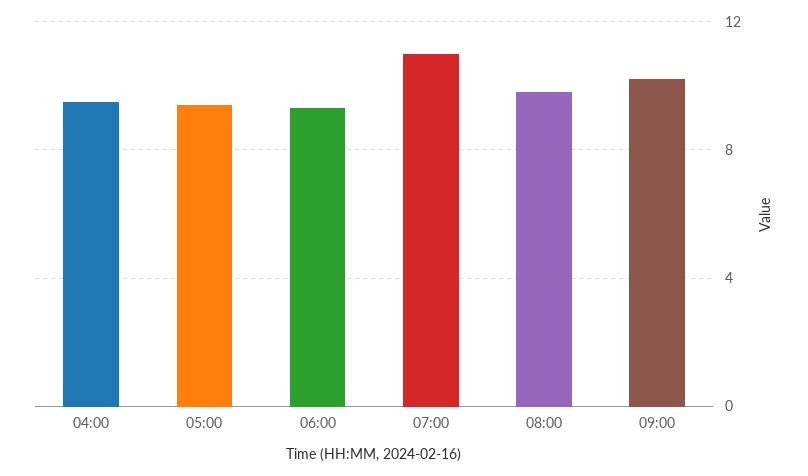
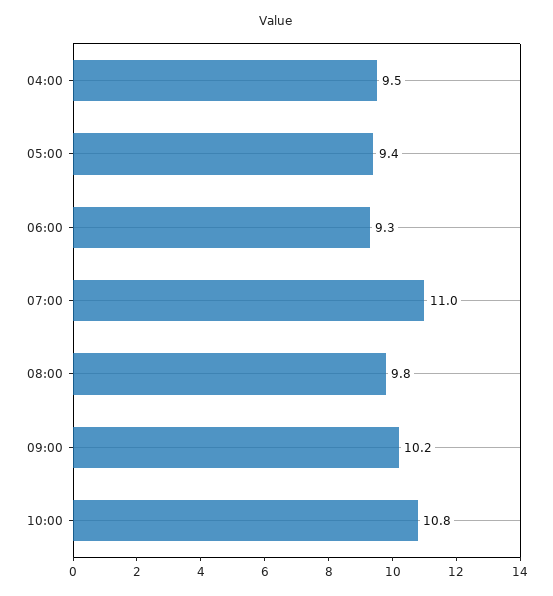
10:00: none -> 10.8

